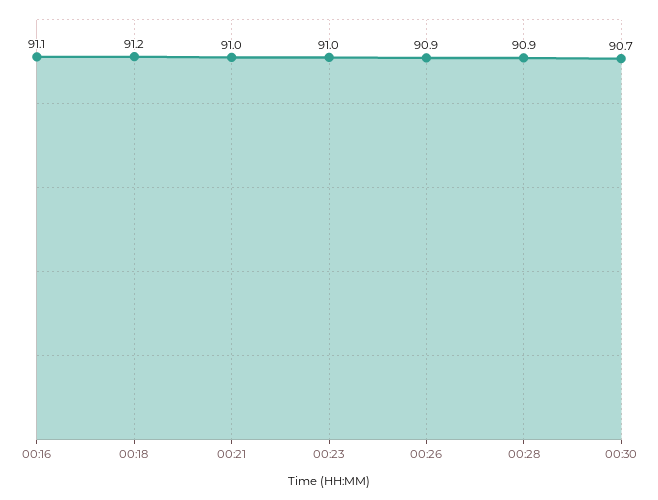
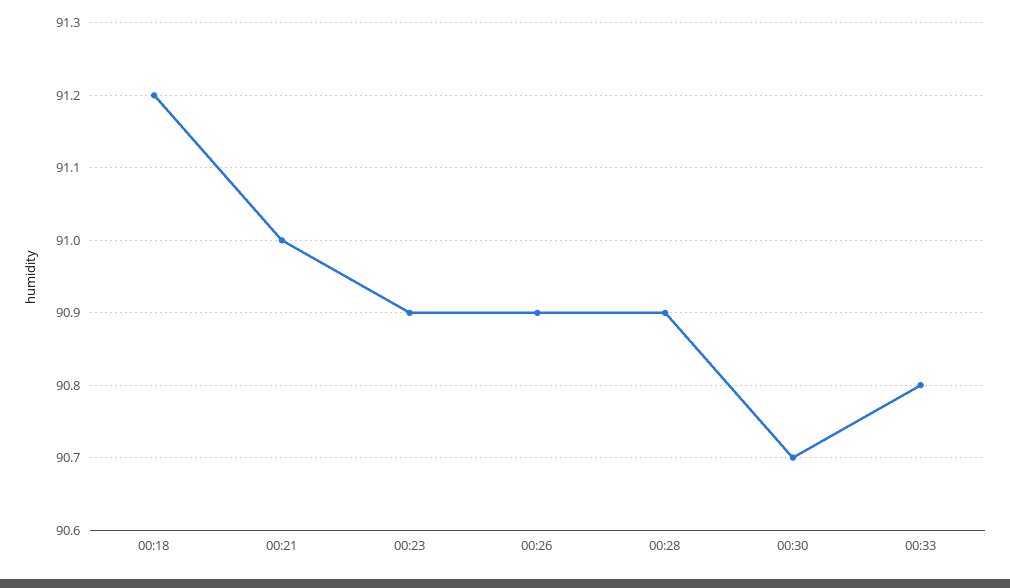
00:16: 91.1 -> none
00:23: 91 -> 90.9
00:33: none -> 90.8

